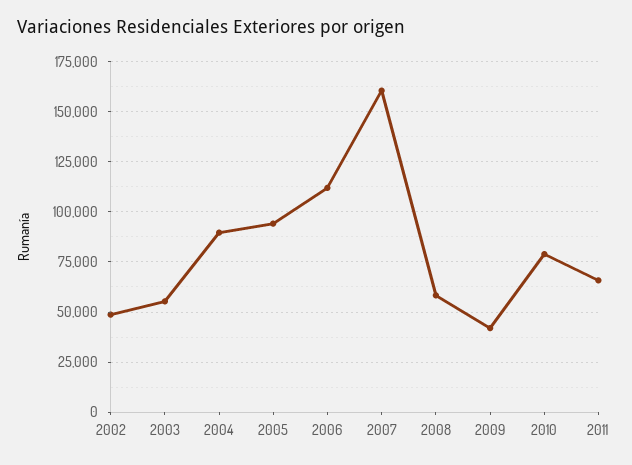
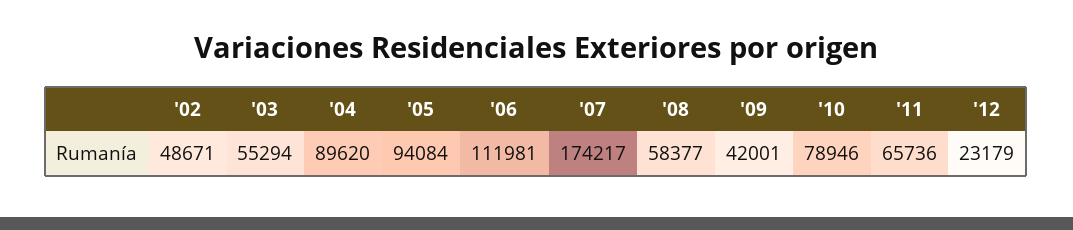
2007: 160000 -> 174217
'12: none -> 23179

